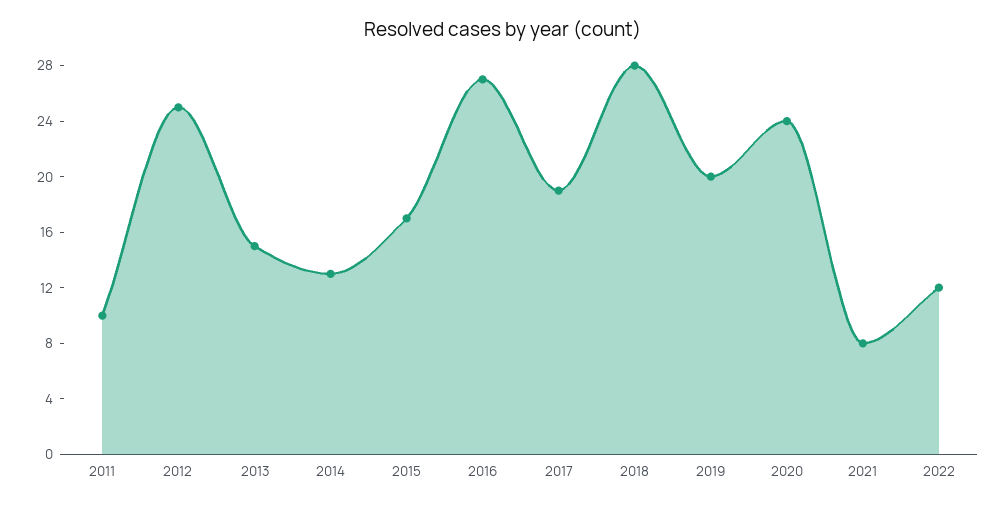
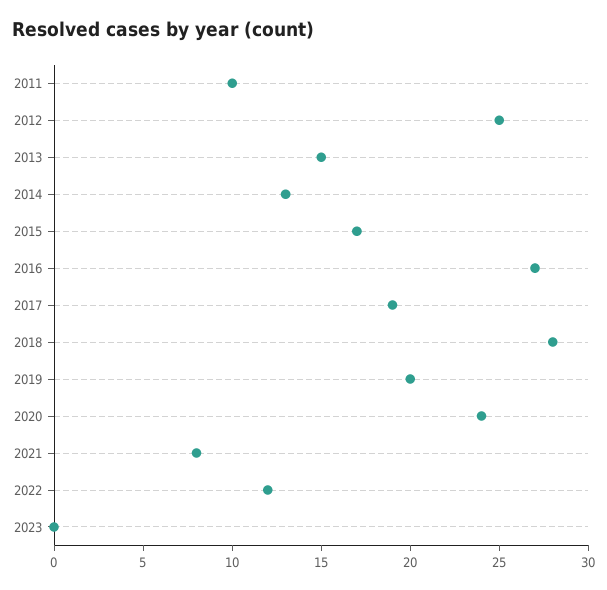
2023: none -> 0

